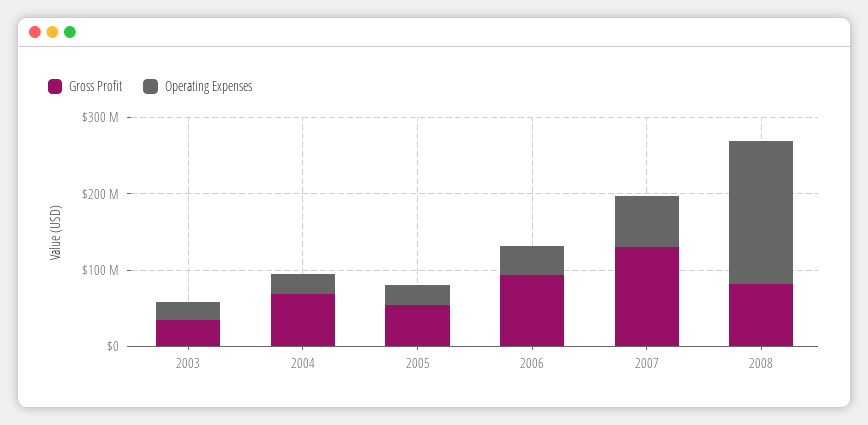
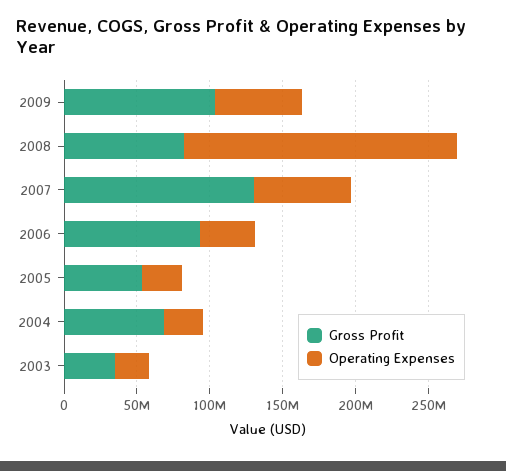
Gross Profit, 2009: none -> 100000000
Operating Expenses, 2009: none -> 60000000

